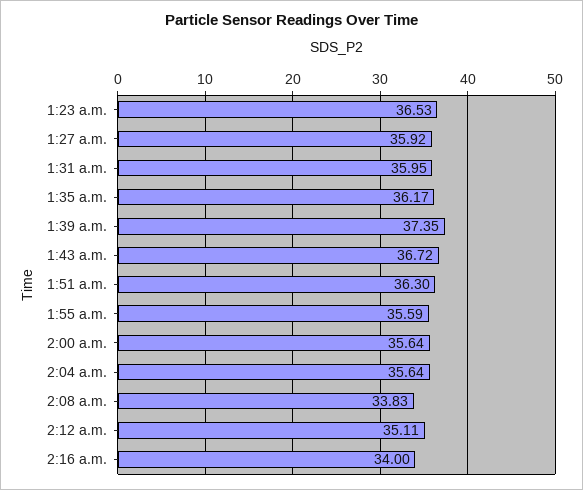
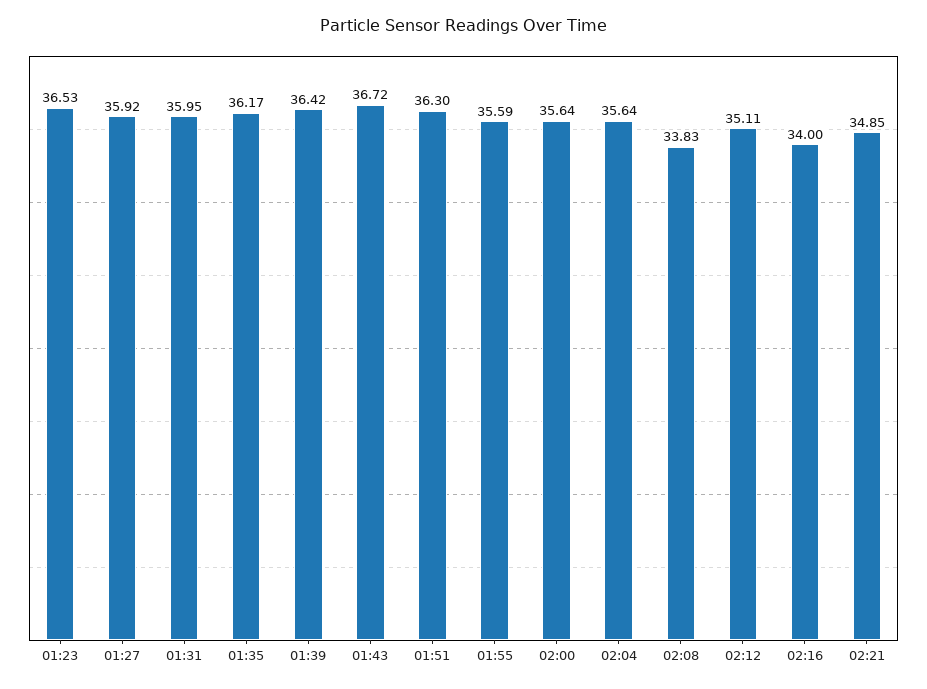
1:39 a.m.: 37.35 -> 36.42
02:21: none -> 34.85

